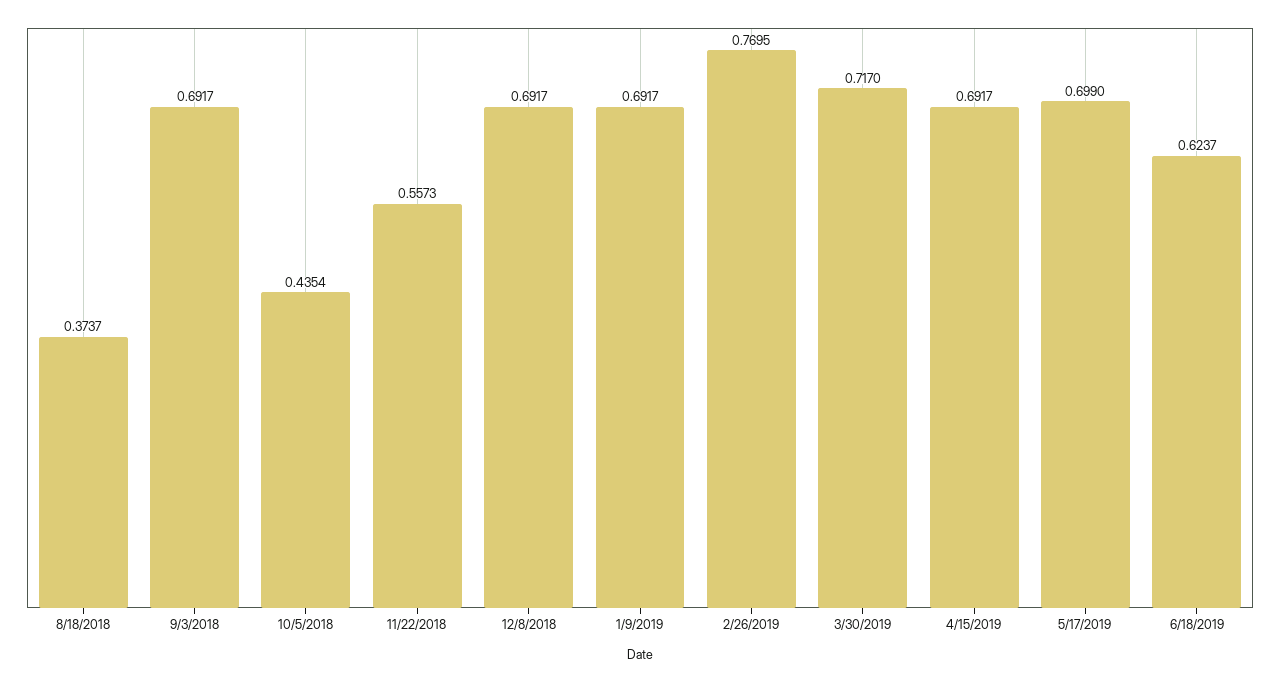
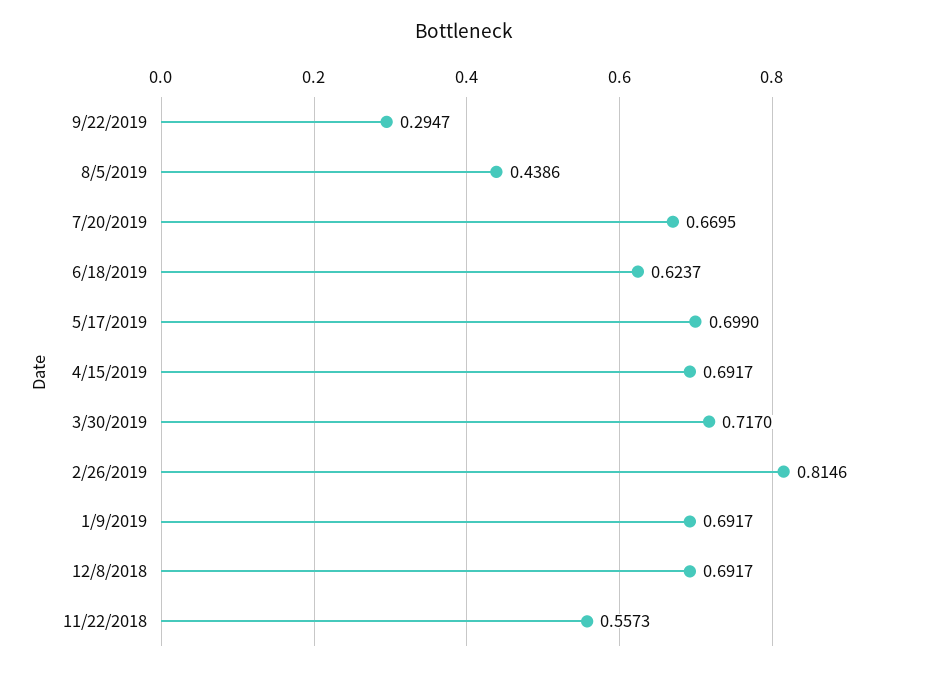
8/18/2018: 0.3737 -> none
9/3/2018: 0.6917 -> none
10/5/2018: 0.4354 -> none
2/26/2019: 0.7695 -> 0.8146
9/22/2019: none -> 0.2947
8/5/2019: none -> 0.4386
7/20/2019: none -> 0.6695

